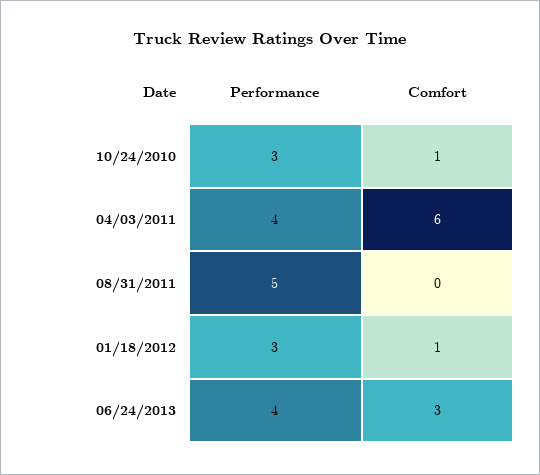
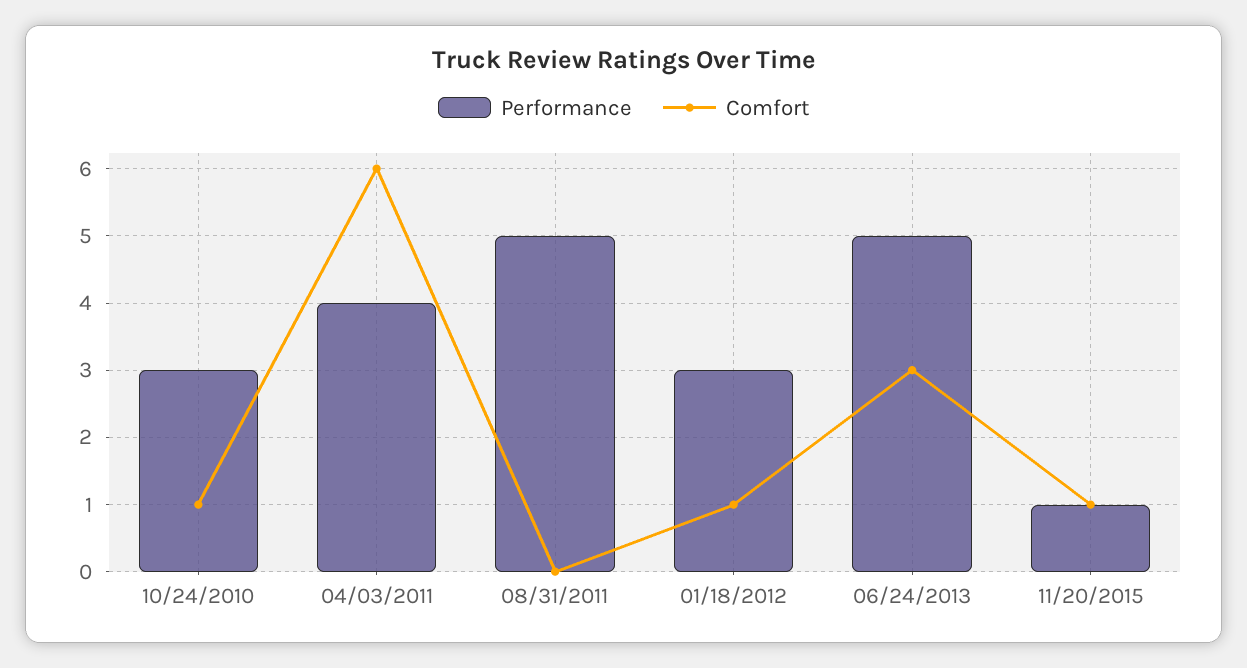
Performance, 06/24/2013: 4 -> 5
Performance, 11/20/2015: none -> 1
Comfort, 11/20/2015: none -> 1

